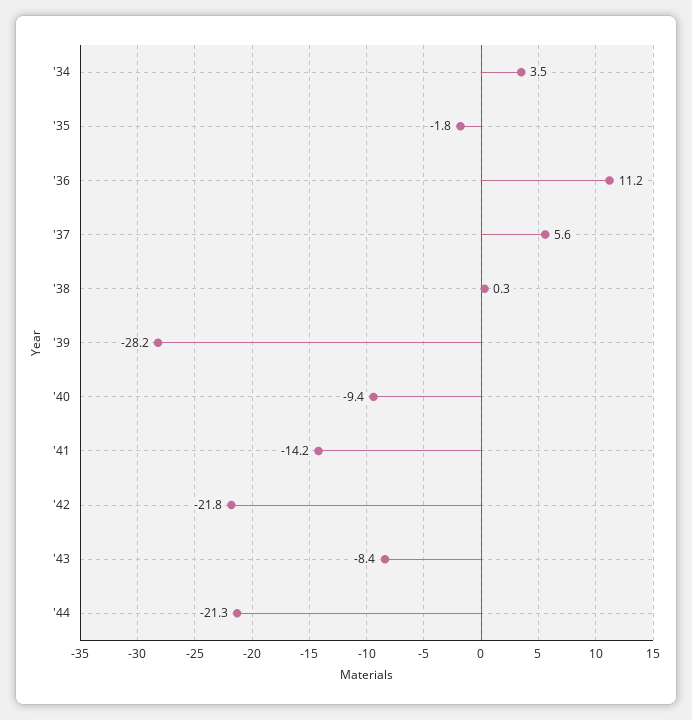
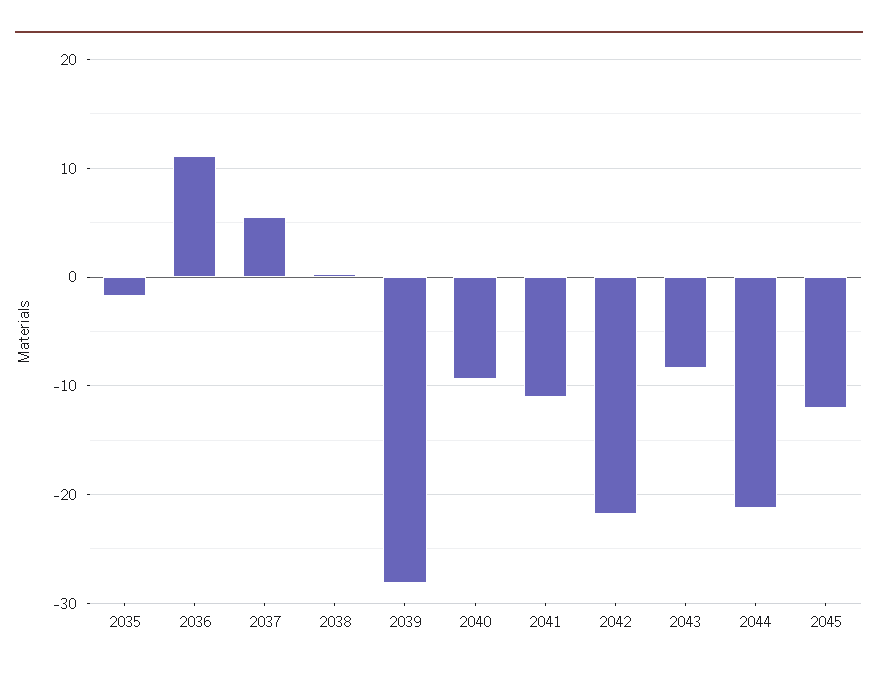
'34: 3.5 -> none
'41: -14.2 -> -11
2045: none -> -12

